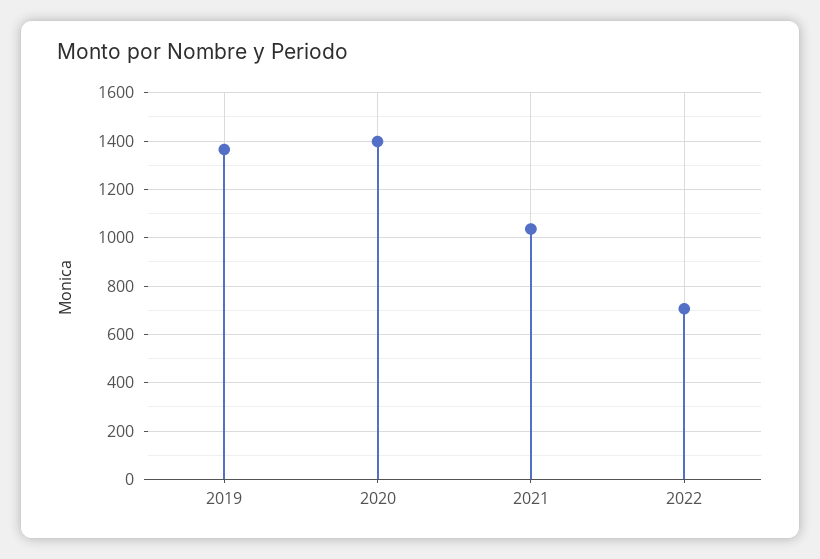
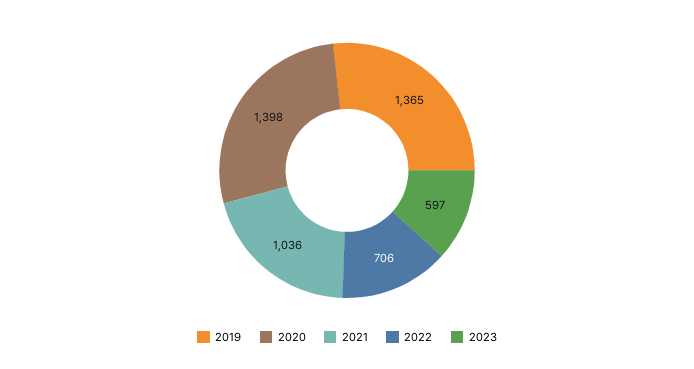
2023: none -> 597

